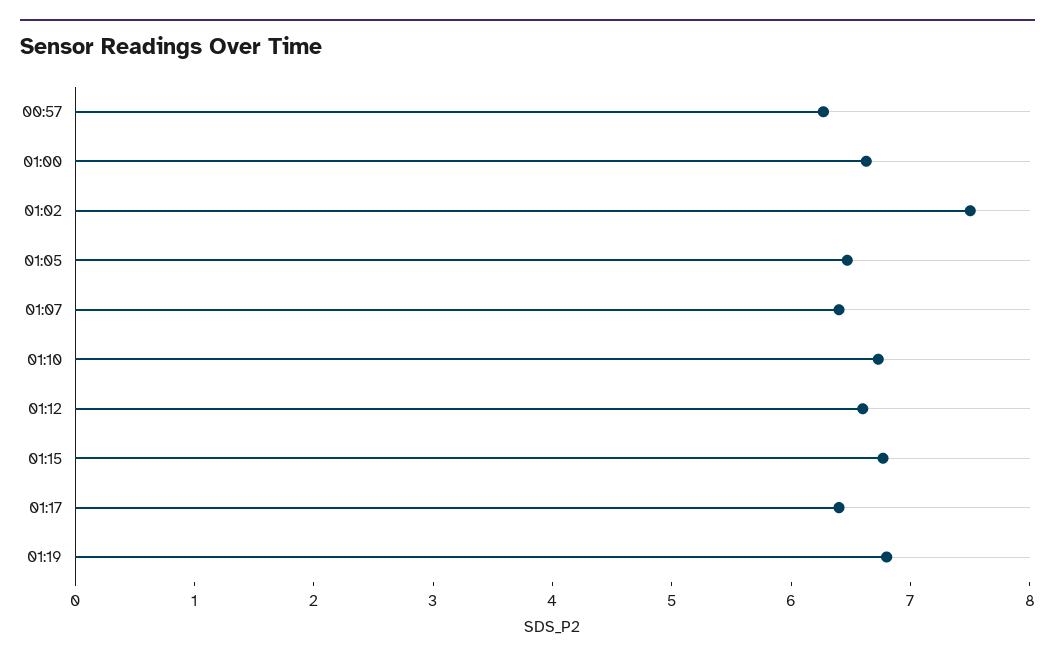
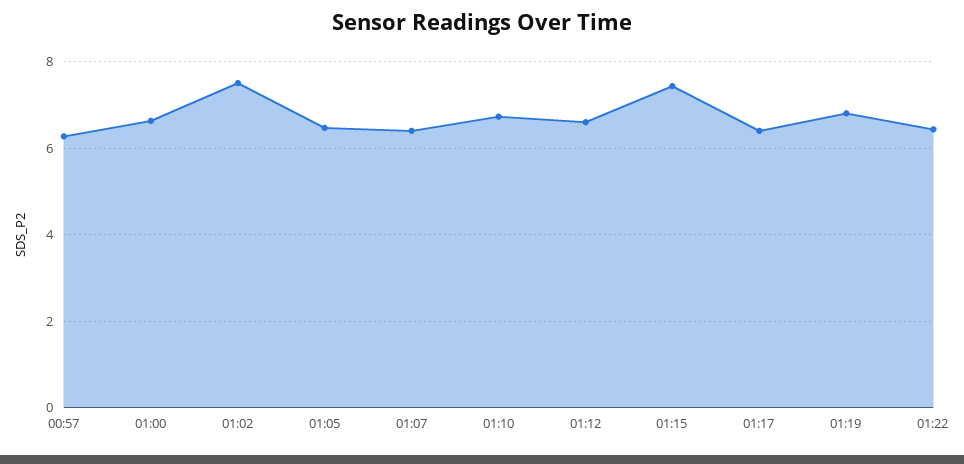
01:15: 6.8 -> 7.4
01:22: none -> 6.4

